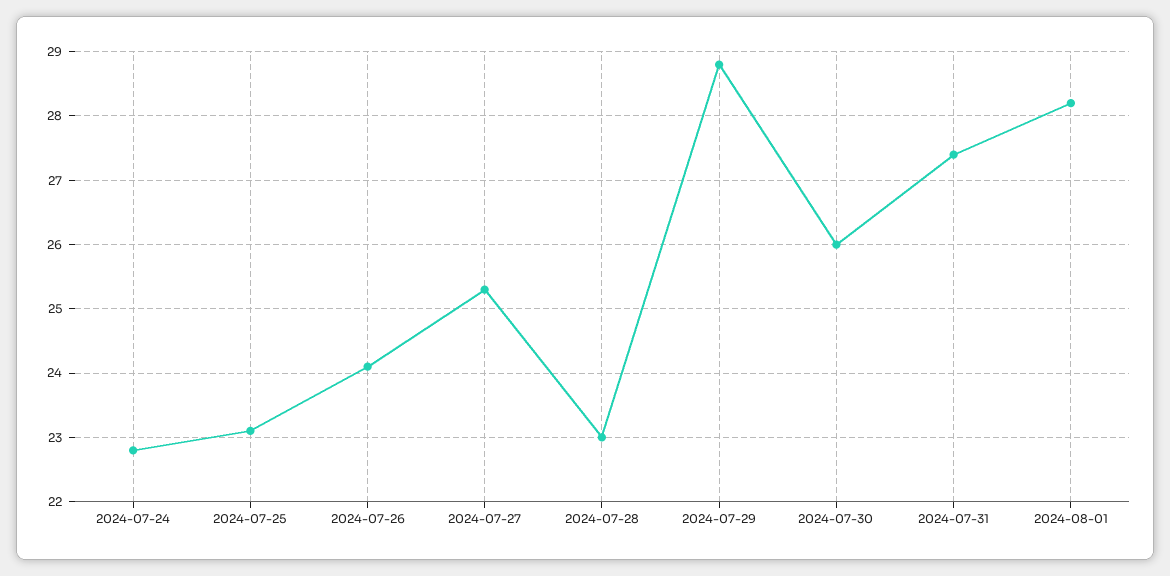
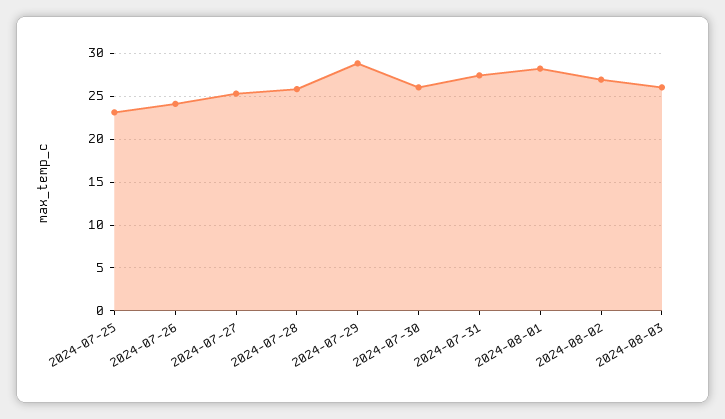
2024-07-24: 22.8 -> none
2024-07-28: 23 -> 26
2024-08-02: none -> 27
2024-08-03: none -> 26

